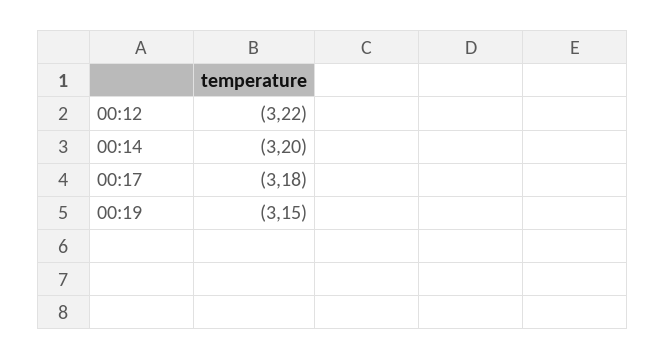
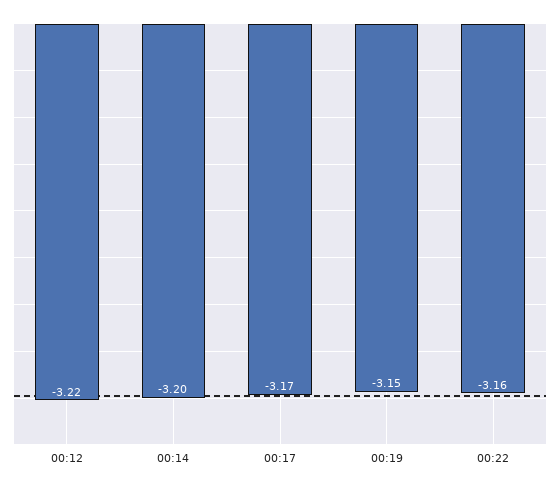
00:17: -3.18 -> -3.17
00:22: none -> -3.16

